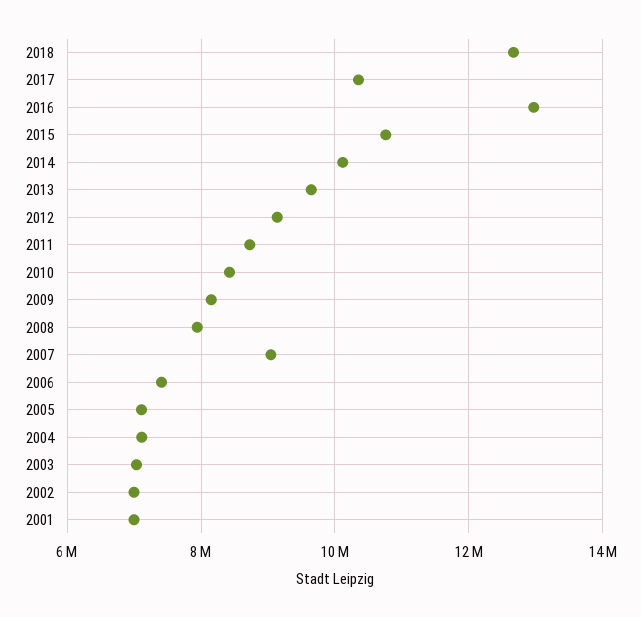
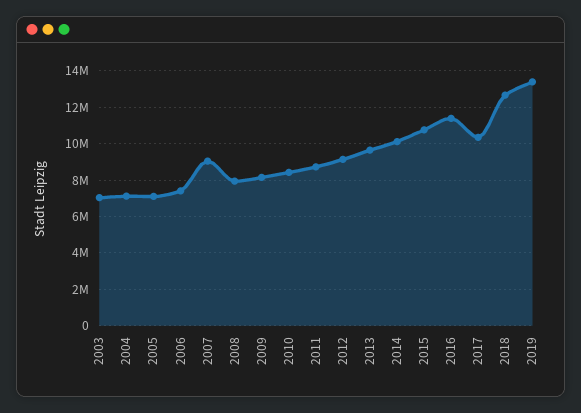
2016: 13000000 -> 11500000
2002: 7000000 -> none
2001: 7000000 -> none
2019: none -> 13500000

